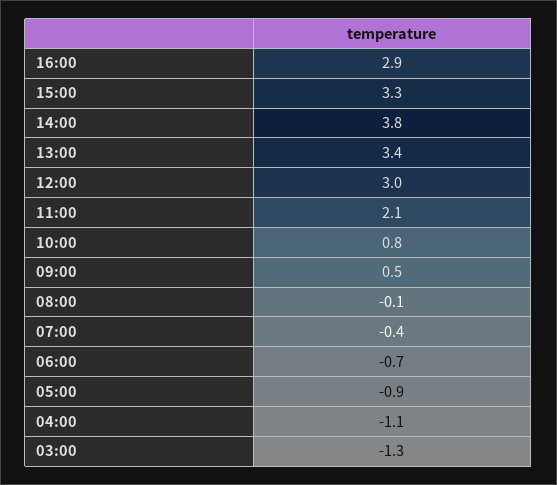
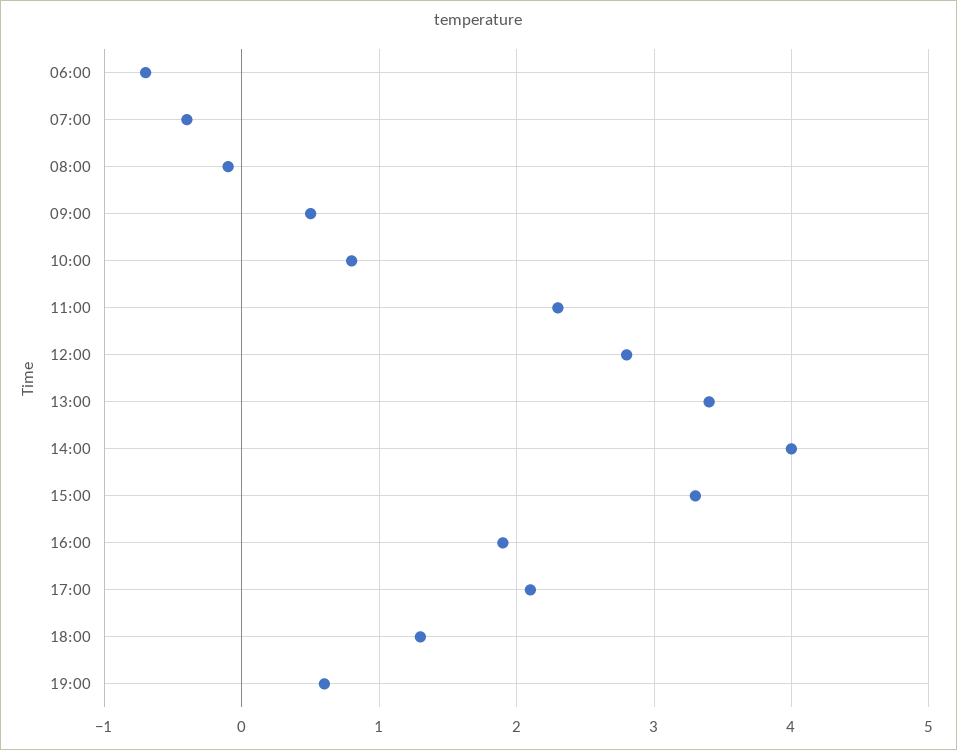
16:00: 2.9 -> 1.9
14:00: 3.8 -> 4
12:00: 3 -> 2.8
11:00: 2.1 -> 2.3
05:00: -0.9 -> none
04:00: -1.1 -> none
03:00: -1.3 -> none
17:00: none -> 2.1
18:00: none -> 1.3
19:00: none -> 0.6

